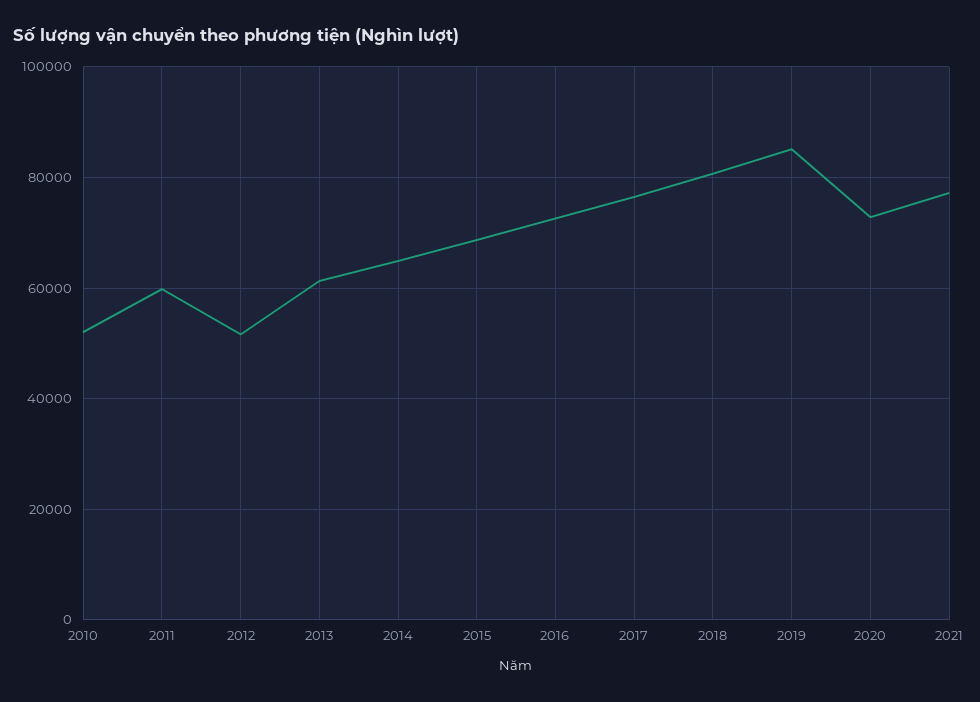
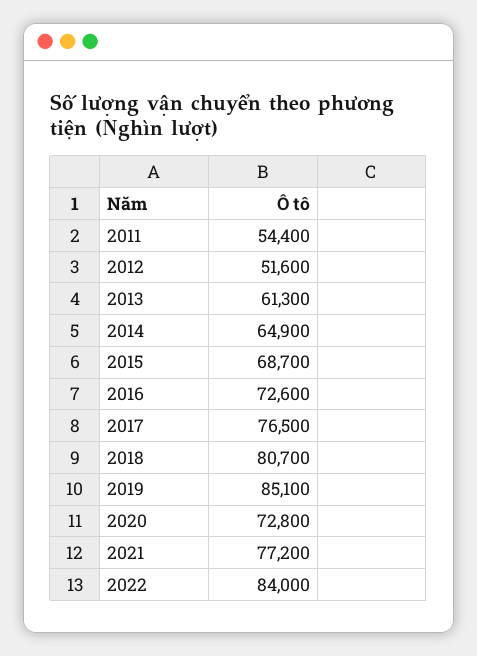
2010: 52000 -> none
2011: 60000 -> 54400
2022: none -> 84000

